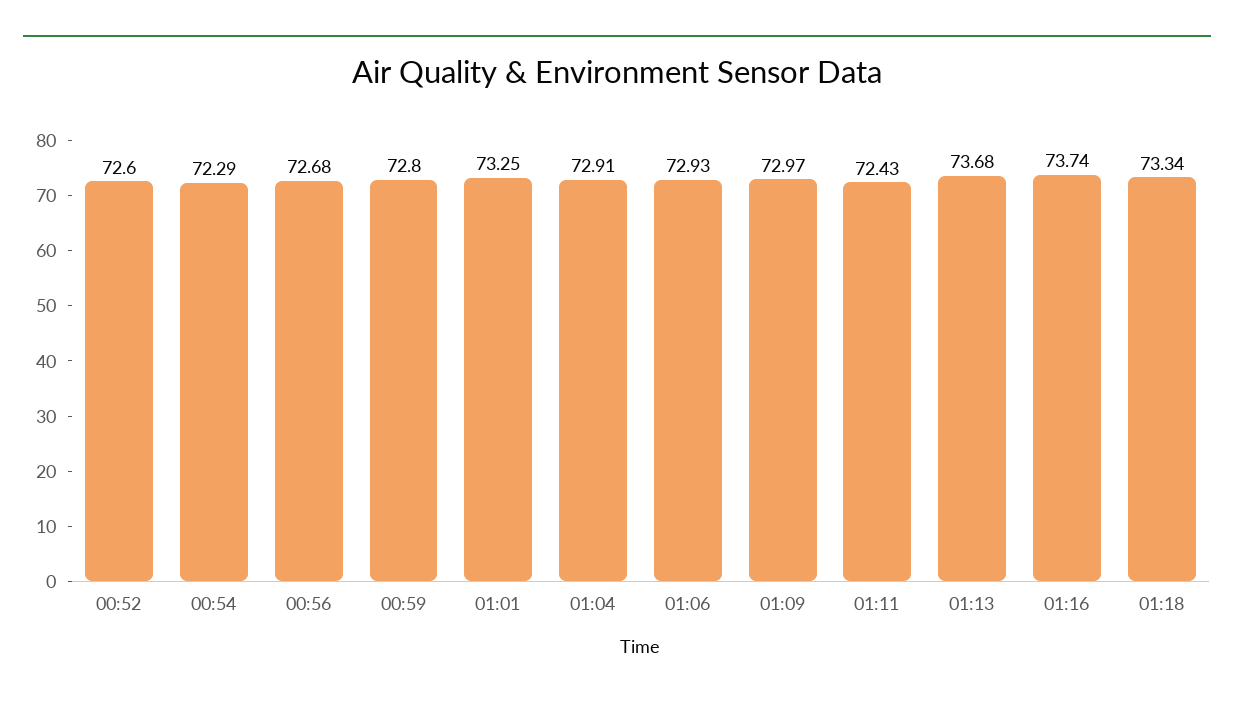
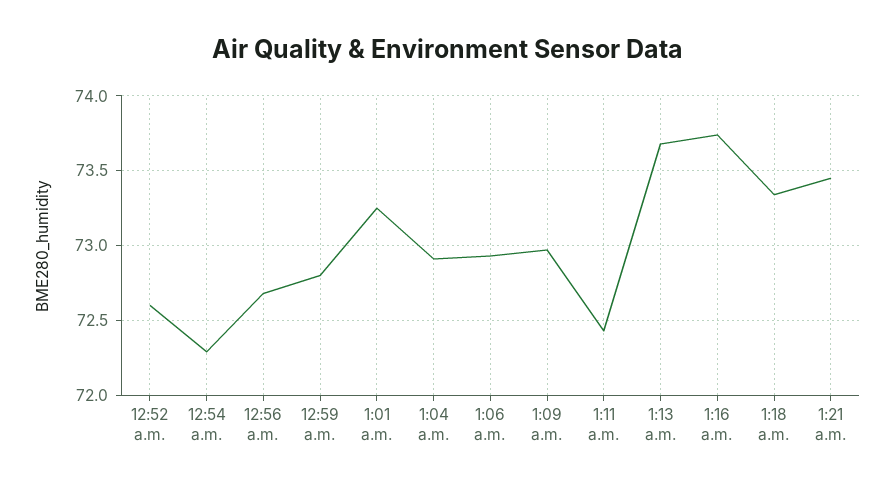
1:21 a.m.: none -> 73.45

